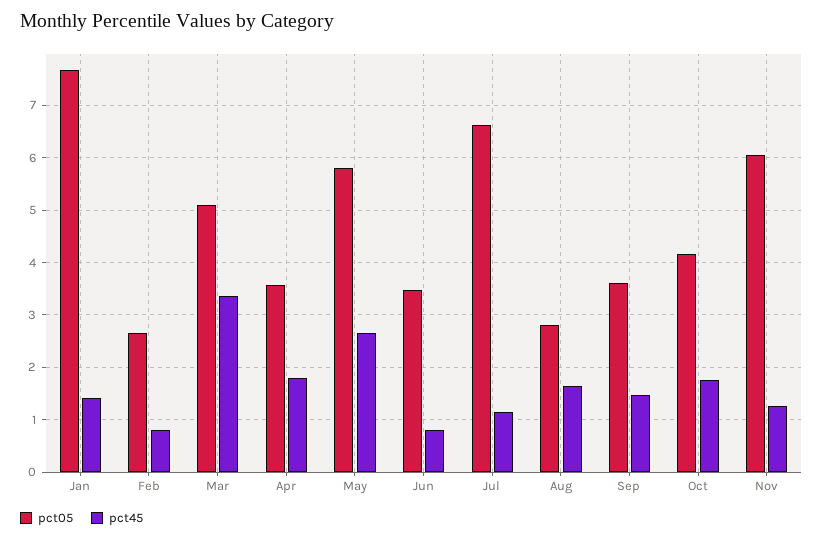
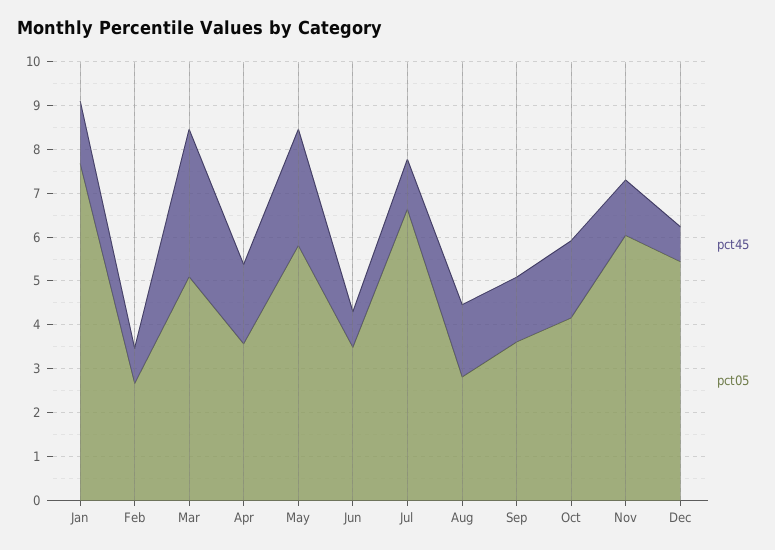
pct45, Dec: none -> 0.8
pct05, Dec: none -> 5.4

